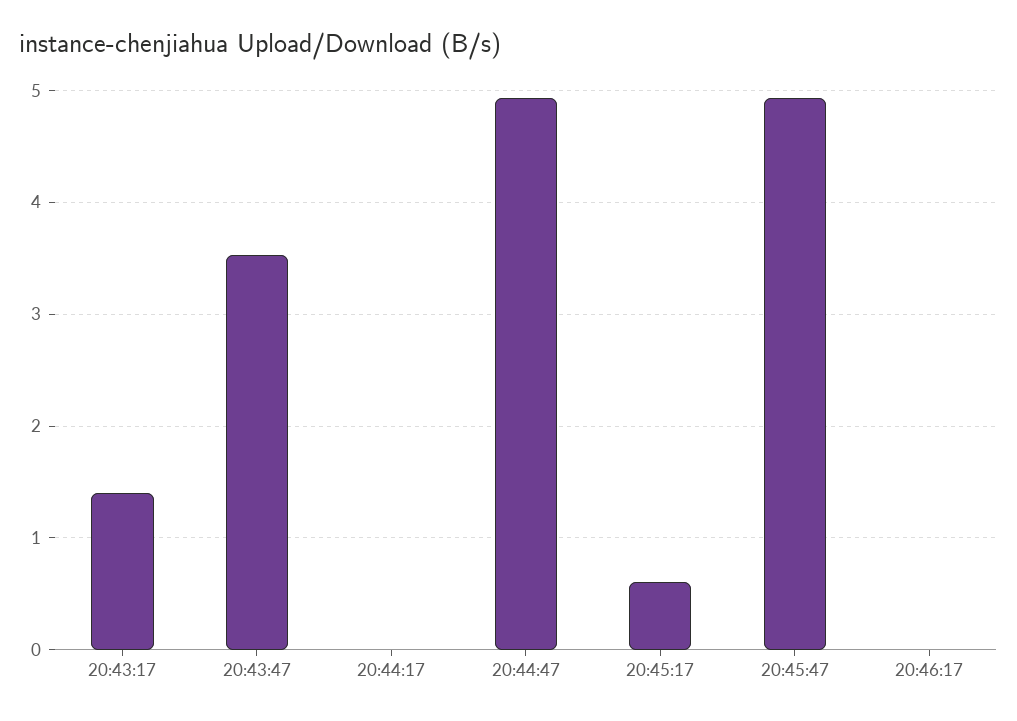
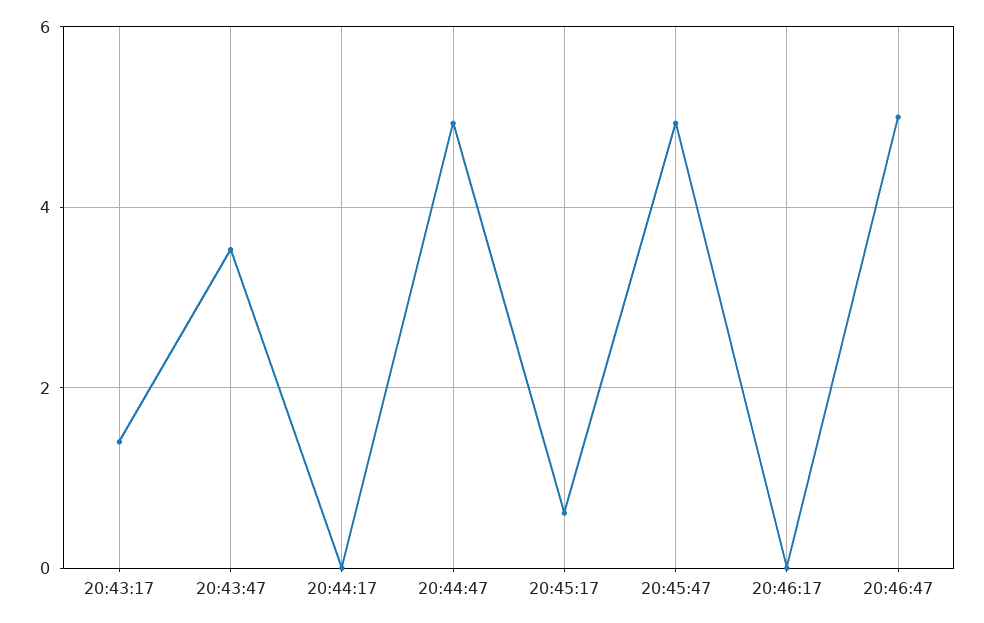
20:46:47: none -> 5

